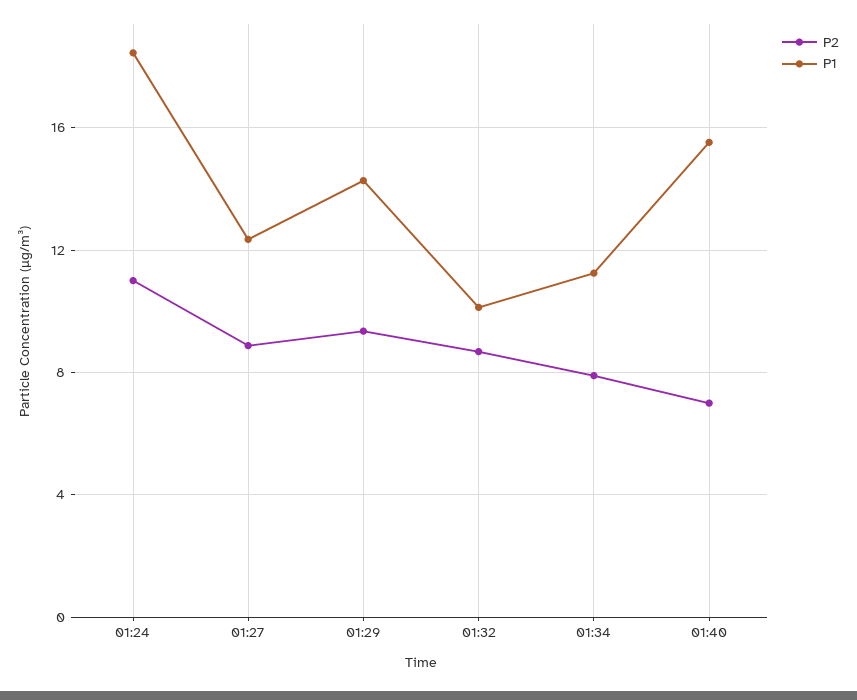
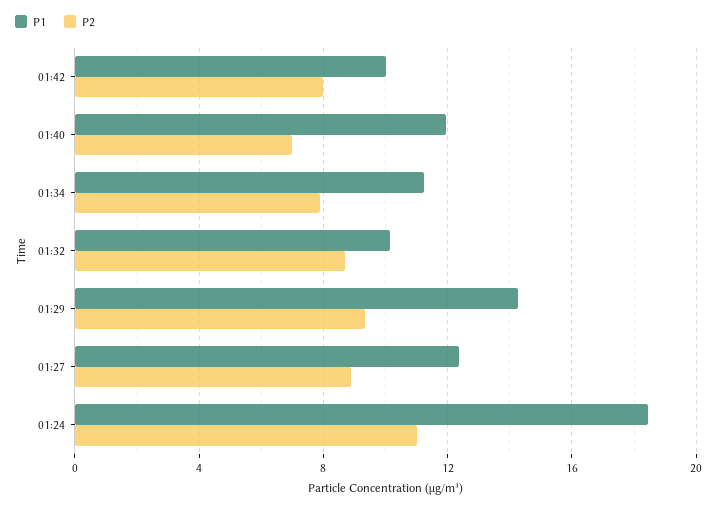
P1, 01:40: 15.5 -> 12
P1, 01:42: none -> 10
P2, 01:42: none -> 8

